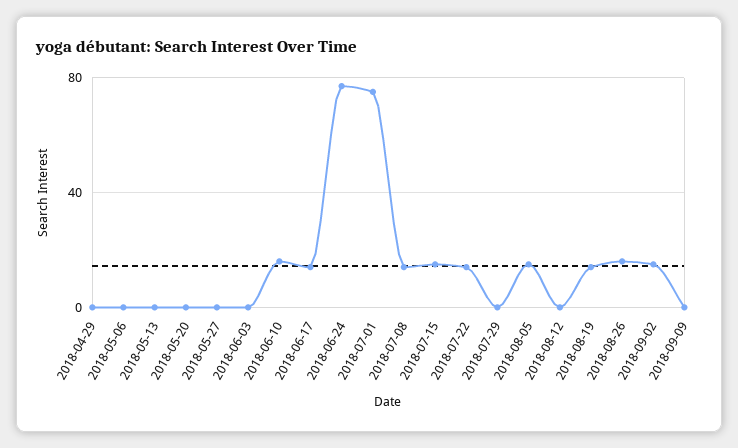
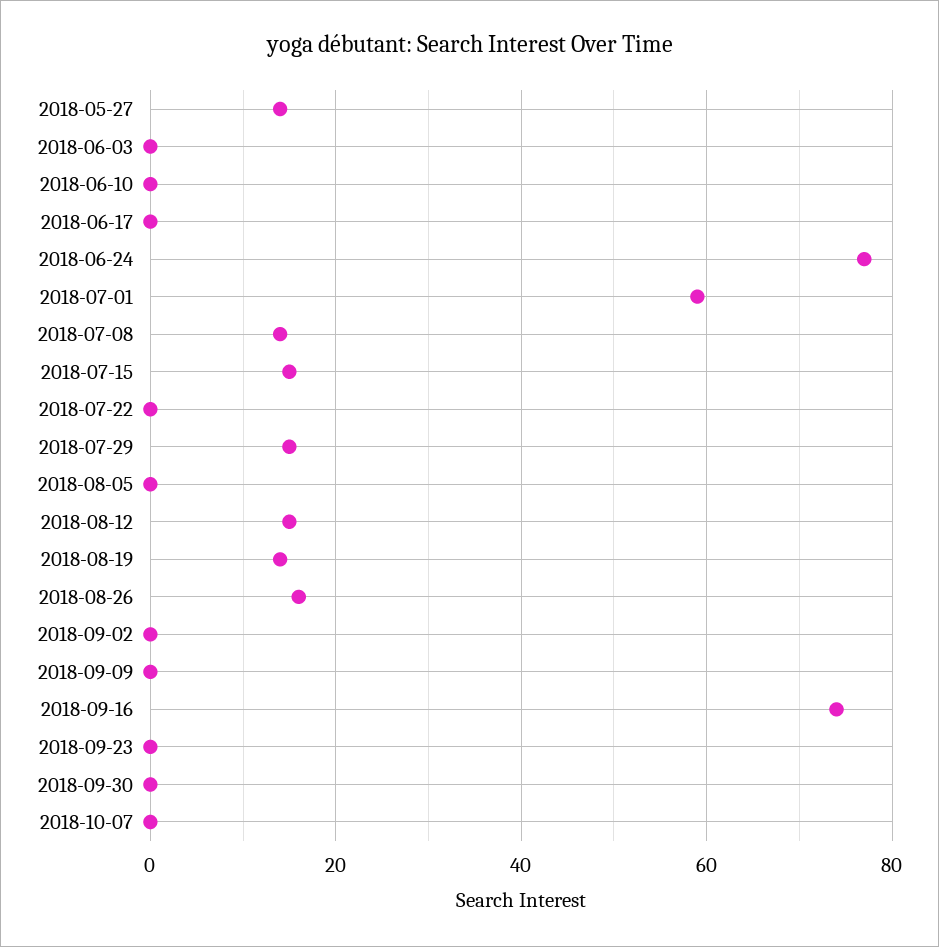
2018-04-29: 0 -> none
2018-05-06: 0 -> none
2018-05-13: 0 -> none
2018-05-20: 0 -> none
2018-05-27: 0 -> 15
2018-06-10: 15 -> 0
2018-06-17: 15 -> 0
2018-07-01: 75 -> 60
2018-07-22: 15 -> 0
2018-07-29: 0 -> 15
2018-08-05: 15 -> 0
2018-08-12: 0 -> 15
2018-09-02: 15 -> 0
2018-09-16: none -> 75
2018-09-23: none -> 0
2018-09-30: none -> 0
2018-10-07: none -> 0

